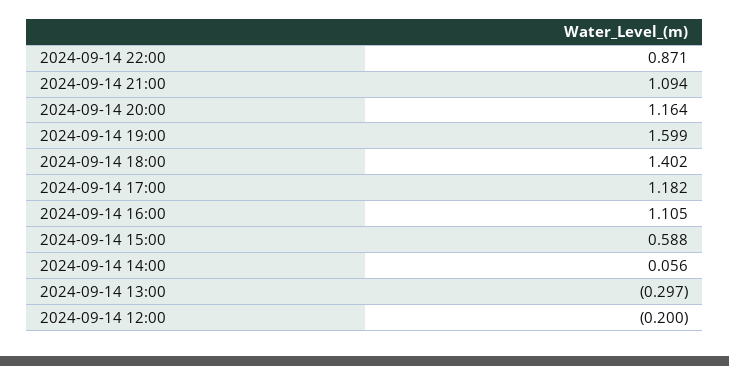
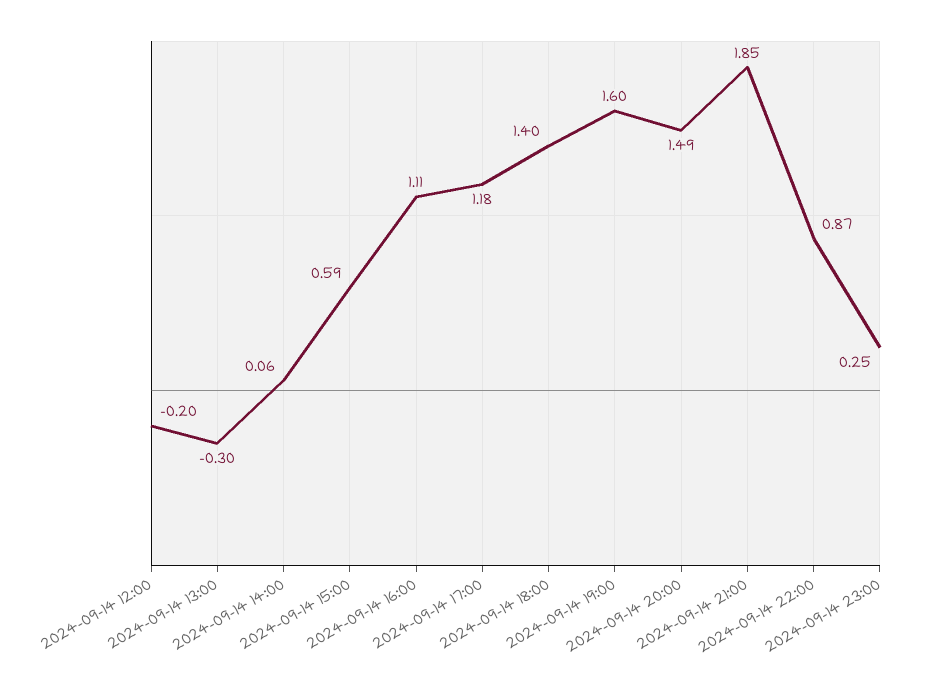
2024-09-14 21:00: 1.094 -> 1.85
2024-09-14 20:00: 1.164 -> 1.49
2024-09-14 23:00: none -> 0.25

